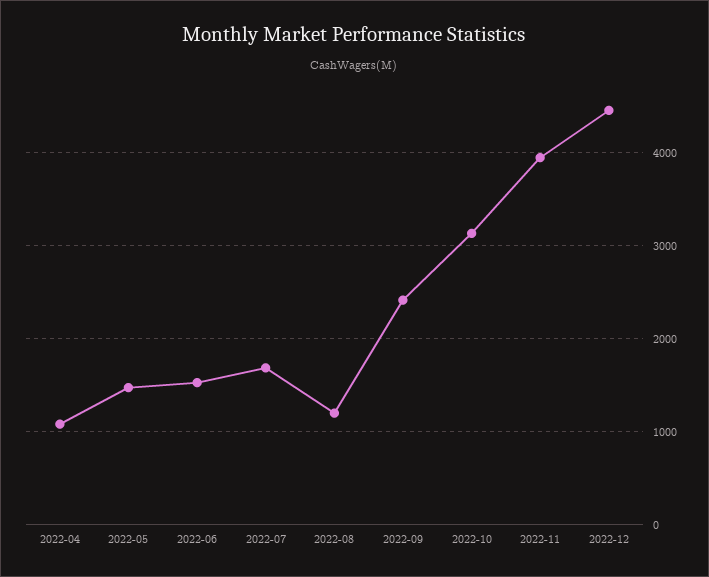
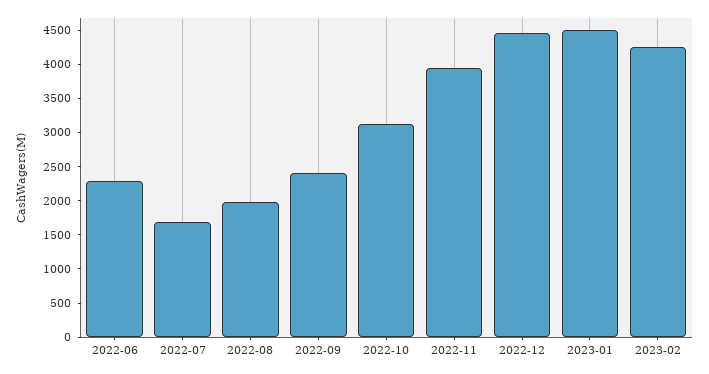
2022-04: 1100 -> none
2022-05: 1500 -> none
2022-06: 1500 -> 2250
2022-08: 1200 -> 2000
2023-01: none -> 4500
2023-02: none -> 4250

